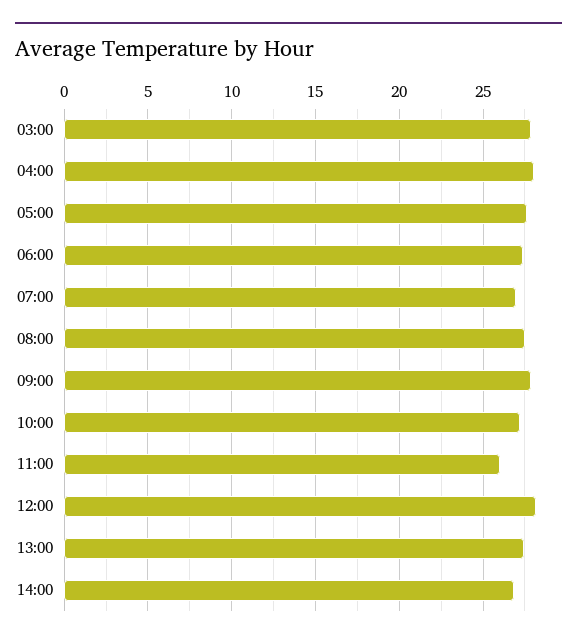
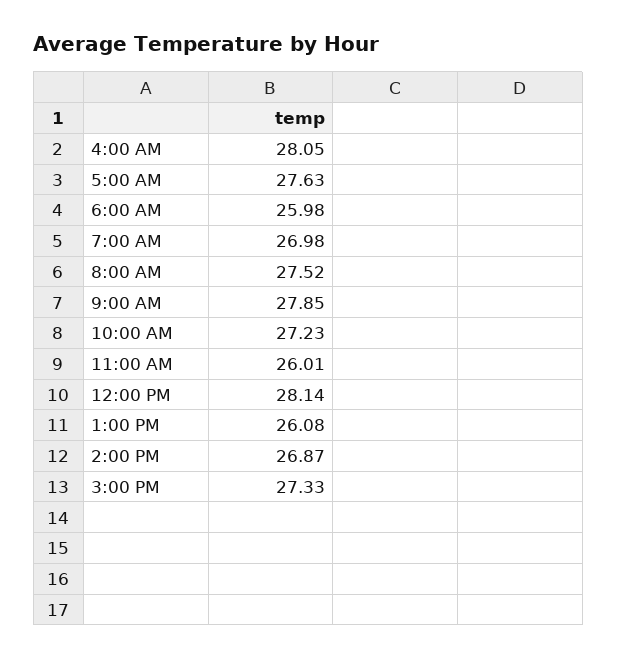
03:00: 28 -> none
06:00: 27.5 -> 25.98
13:00: 27.5 -> 26.08
3:00 PM: none -> 27.33

